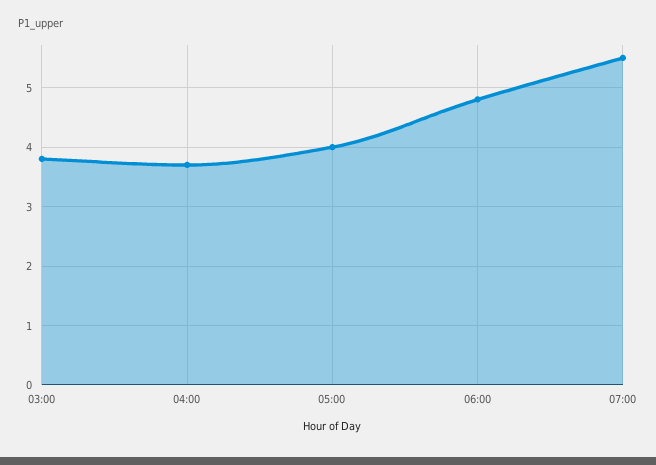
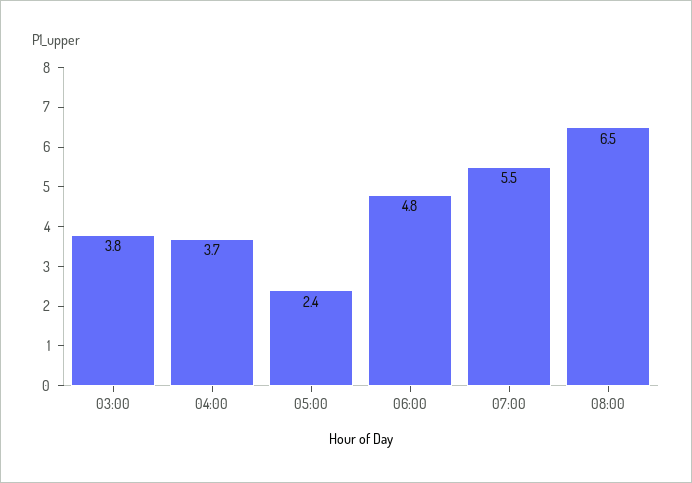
05:00: 4 -> 2.4
08:00: none -> 6.5

